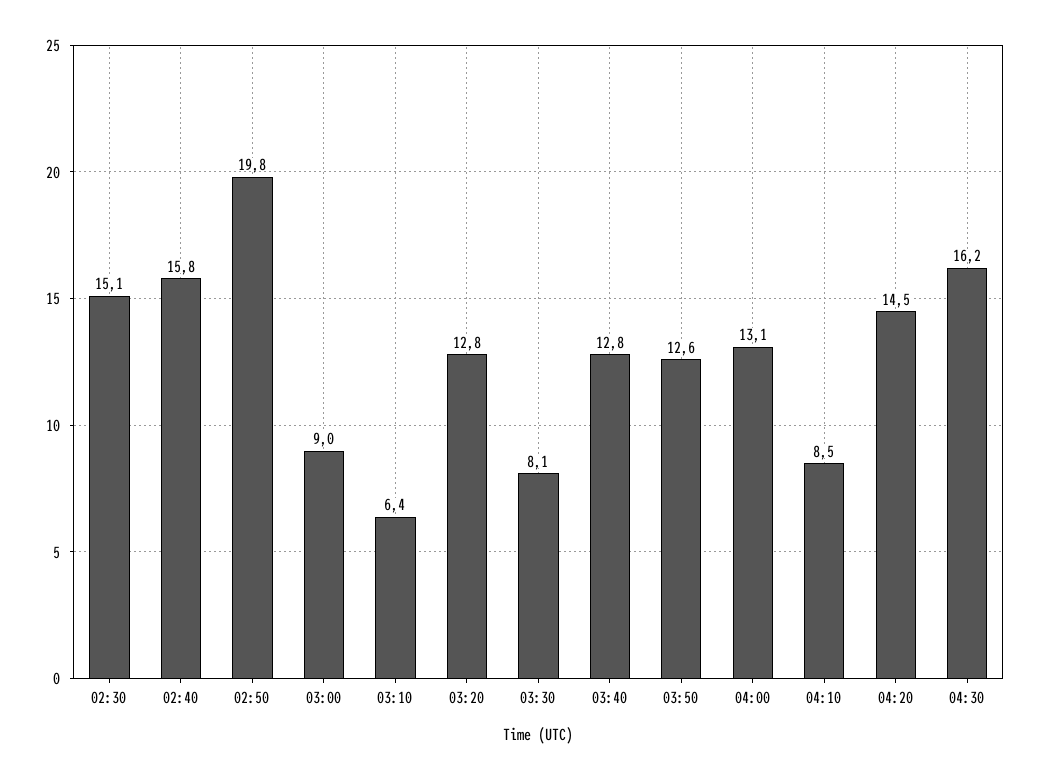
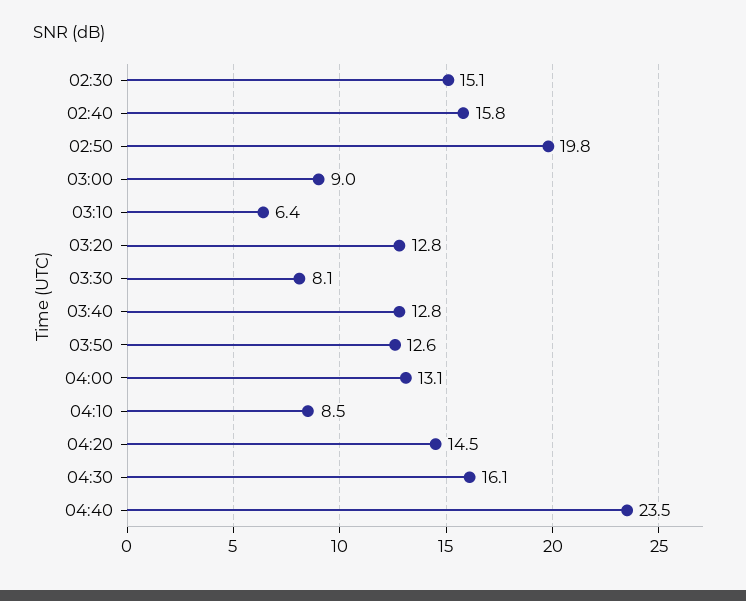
04:30: 16.2 -> 16.1
04:40: none -> 23.5

